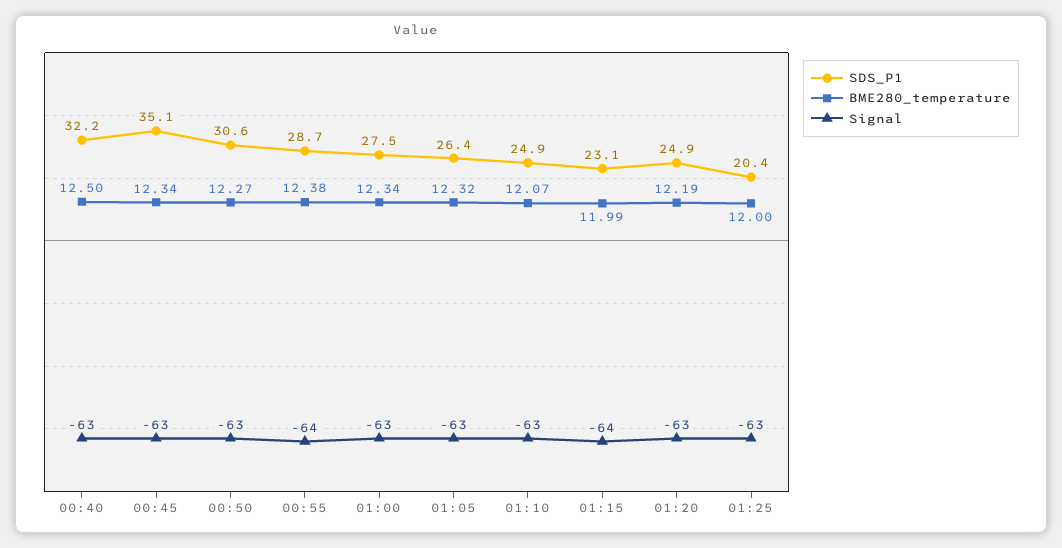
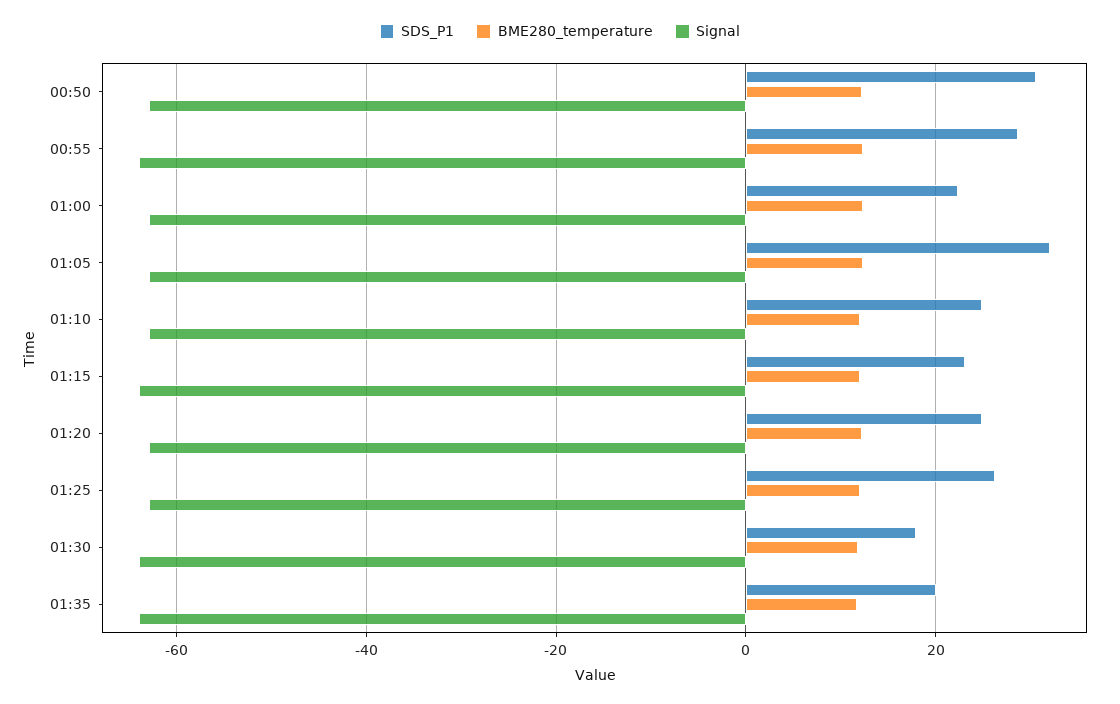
SDS_P1, 00:40: 32.2 -> none
BME280_temperature, 00:40: 12.5 -> none
Signal, 00:40: -63 -> none
SDS_P1, 00:45: 35.1 -> none
BME280_temperature, 00:45: 12.34 -> none
Signal, 00:45: -63 -> none
SDS_P1, 01:00: 27.5 -> 22
SDS_P1, 01:05: 26.4 -> 32
SDS_P1, 01:25: 20.4 -> 26
SDS_P1, 01:30: none -> 18
BME280_temperature, 01:30: none -> 12
Signal, 01:30: none -> -64
SDS_P1, 01:35: none -> 20
BME280_temperature, 01:35: none -> 12
Signal, 01:35: none -> -64

